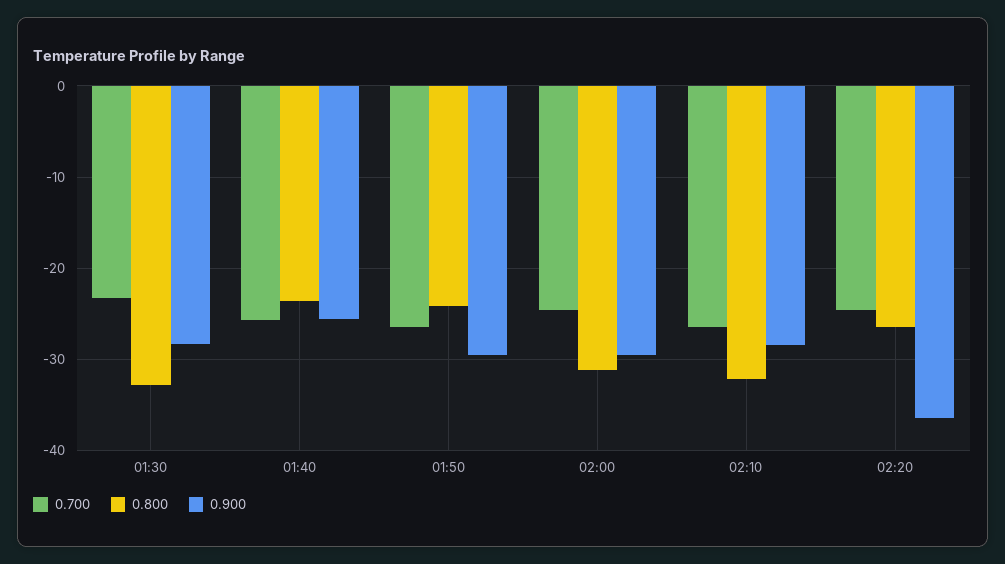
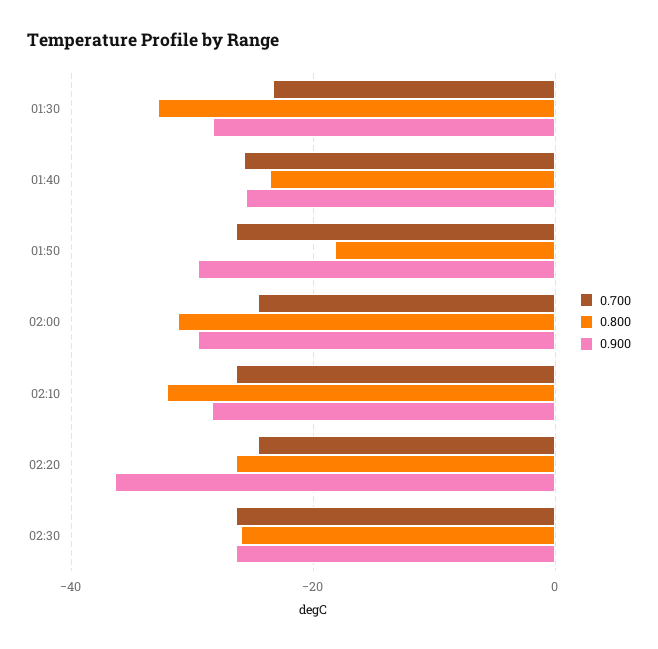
0.800, 01:50: -24 -> -18
0.700, 02:30: none -> -26
0.800, 02:30: none -> -26
0.900, 02:30: none -> -26

